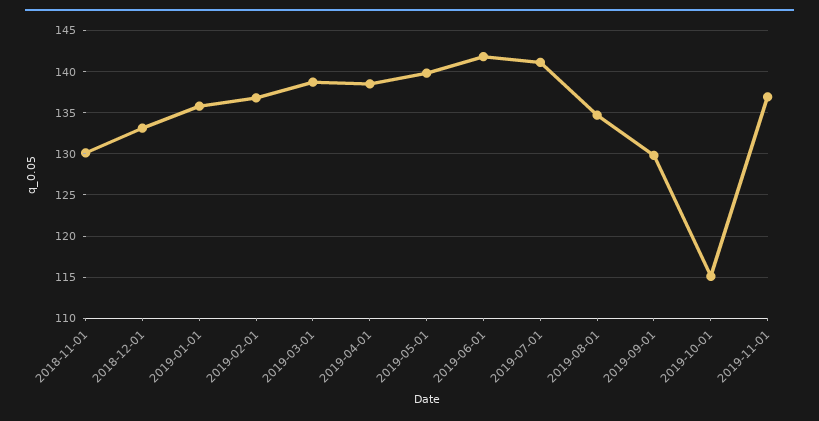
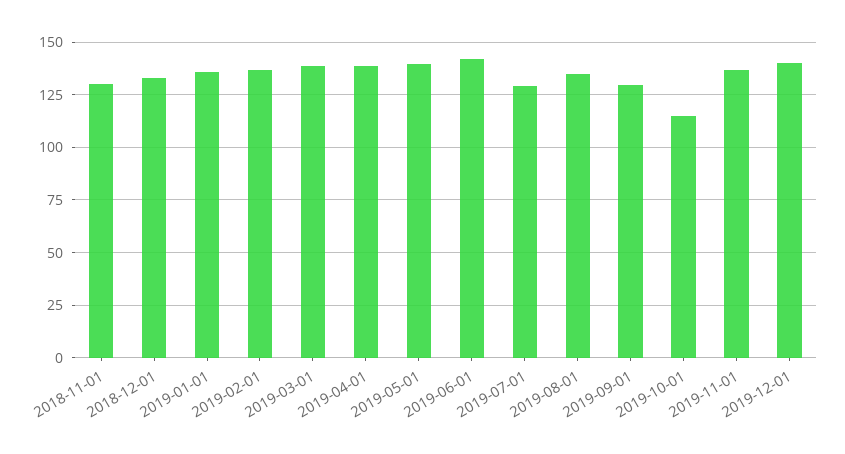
2019-07-01: 141 -> 130
2019-12-01: none -> 140

